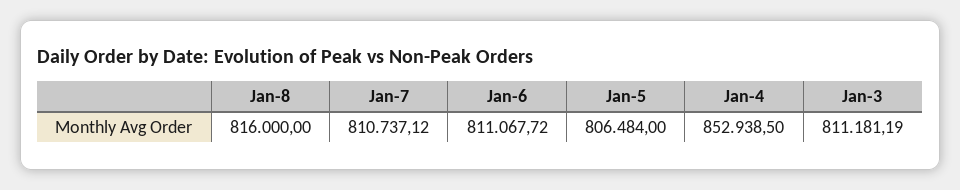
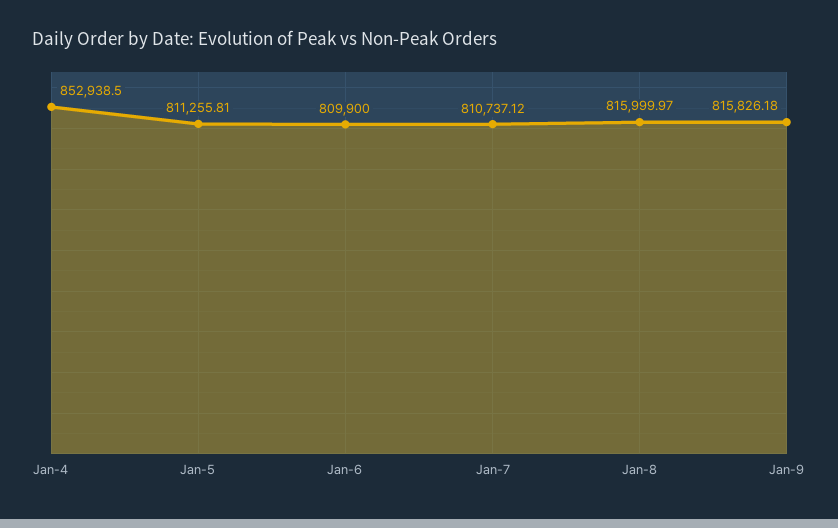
Jan-8: 816000 -> 815999.97
Jan-6: 811067.72 -> 809900
Jan-5: 806484 -> 811255.81
Jan-3: 811181.19 -> none
Jan-9: none -> 815826.18

